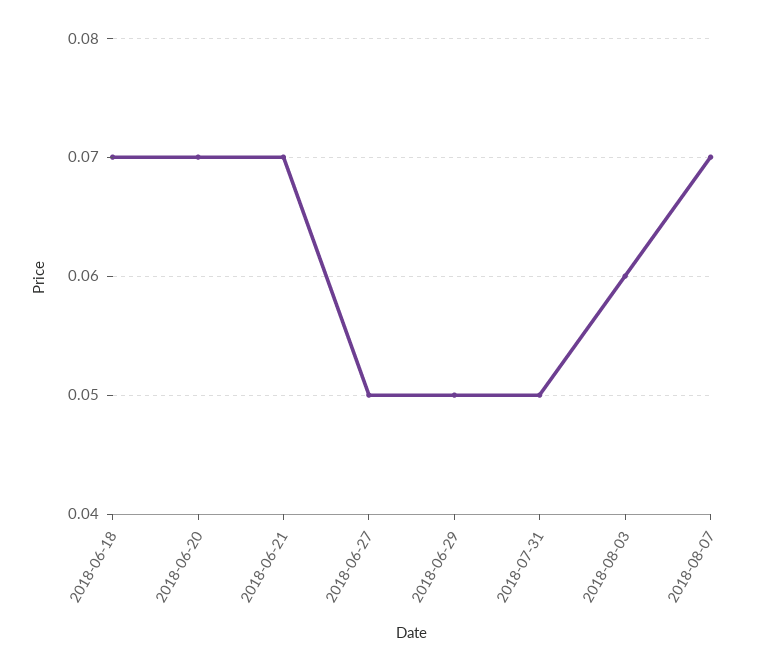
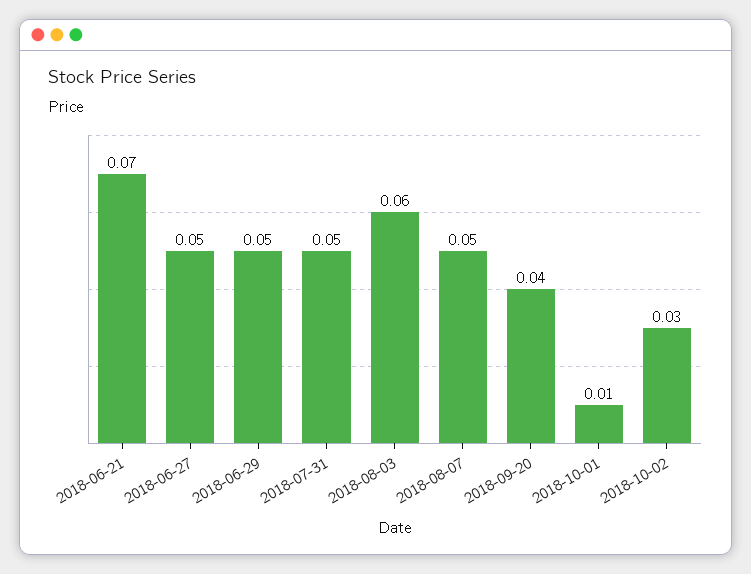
2018-06-18: 0.07 -> none
2018-06-20: 0.07 -> none
2018-08-07: 0.07 -> 0.05
2018-09-20: none -> 0.04
2018-10-01: none -> 0.01
2018-10-02: none -> 0.03

